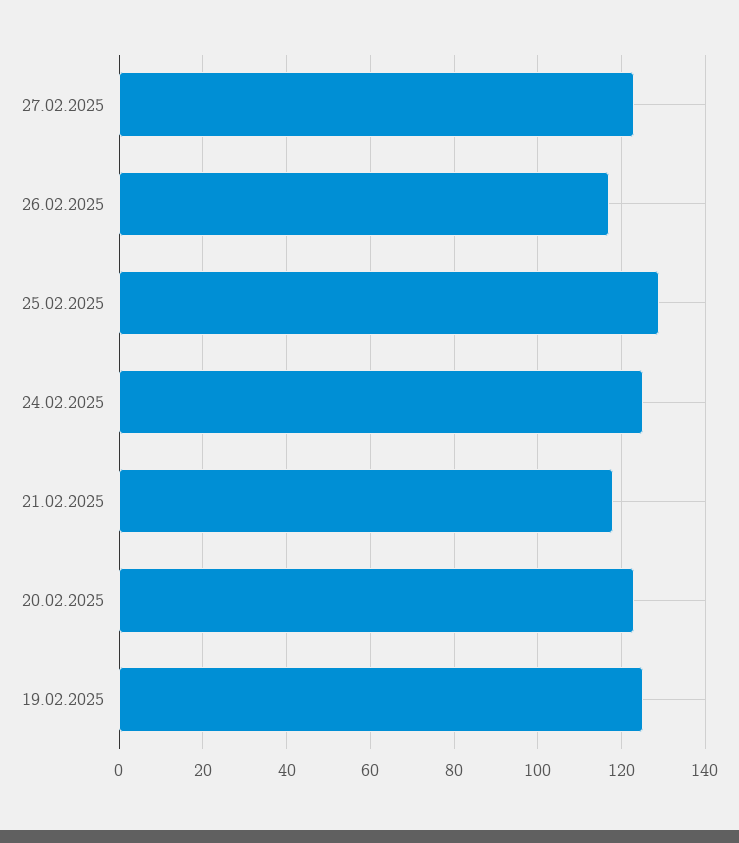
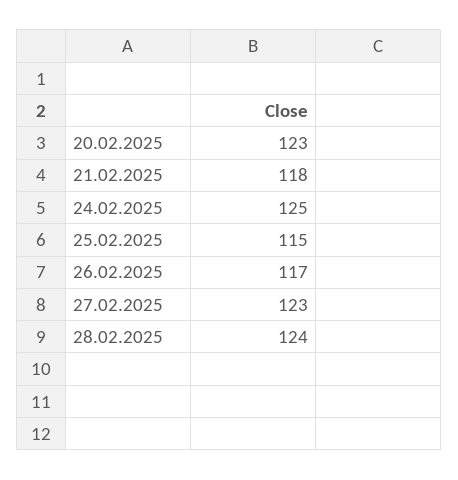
25.02.2025: 130 -> 115
19.02.2025: 125 -> none
28.02.2025: none -> 124

